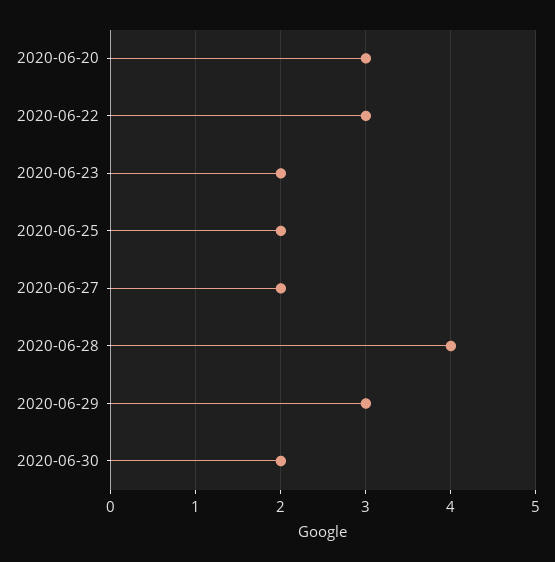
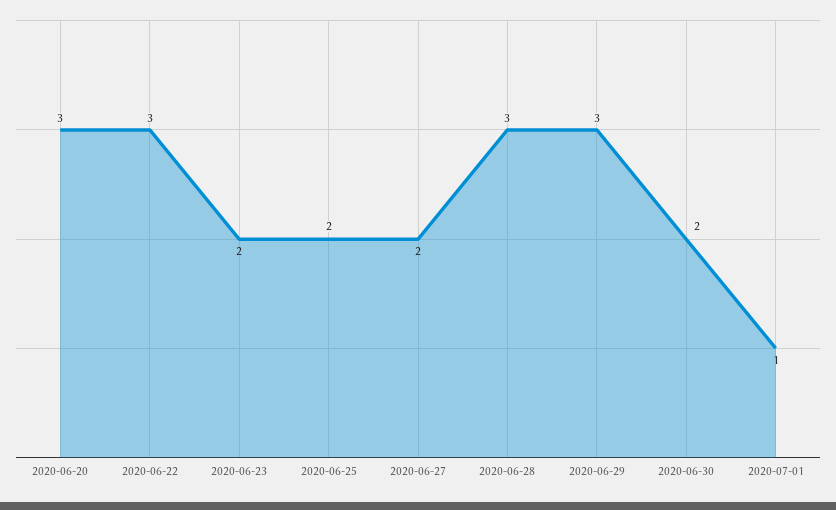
2020-06-28: 4 -> 3
2020-07-01: none -> 1

